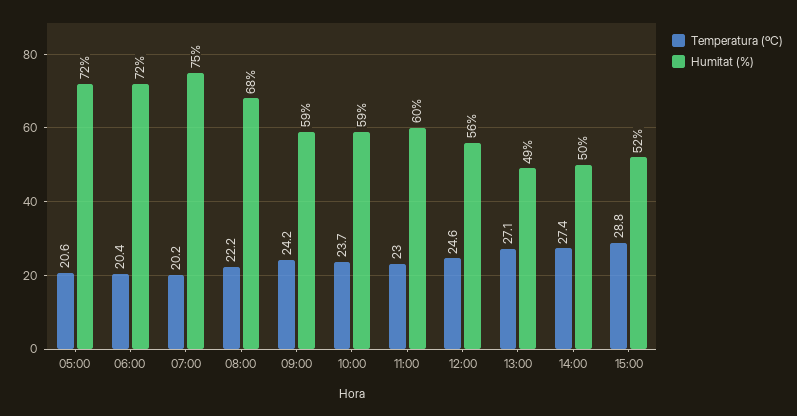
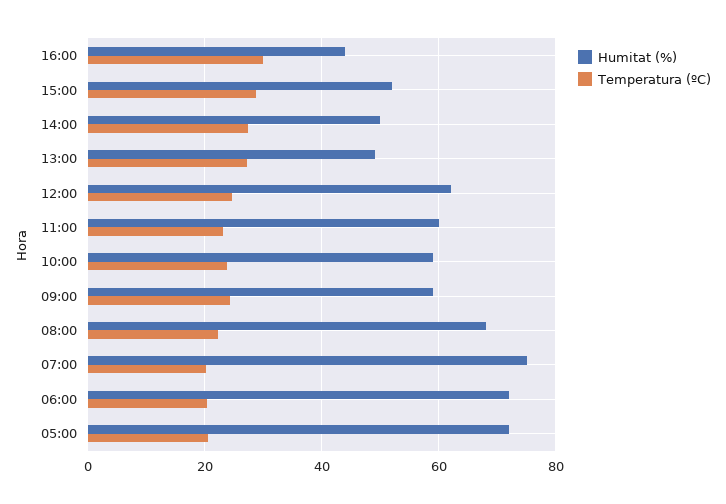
Humitat (%), 12:00: 56 -> 62
Humitat (%), 16:00: none -> 44
Temperatura (ºC), 16:00: none -> 30

